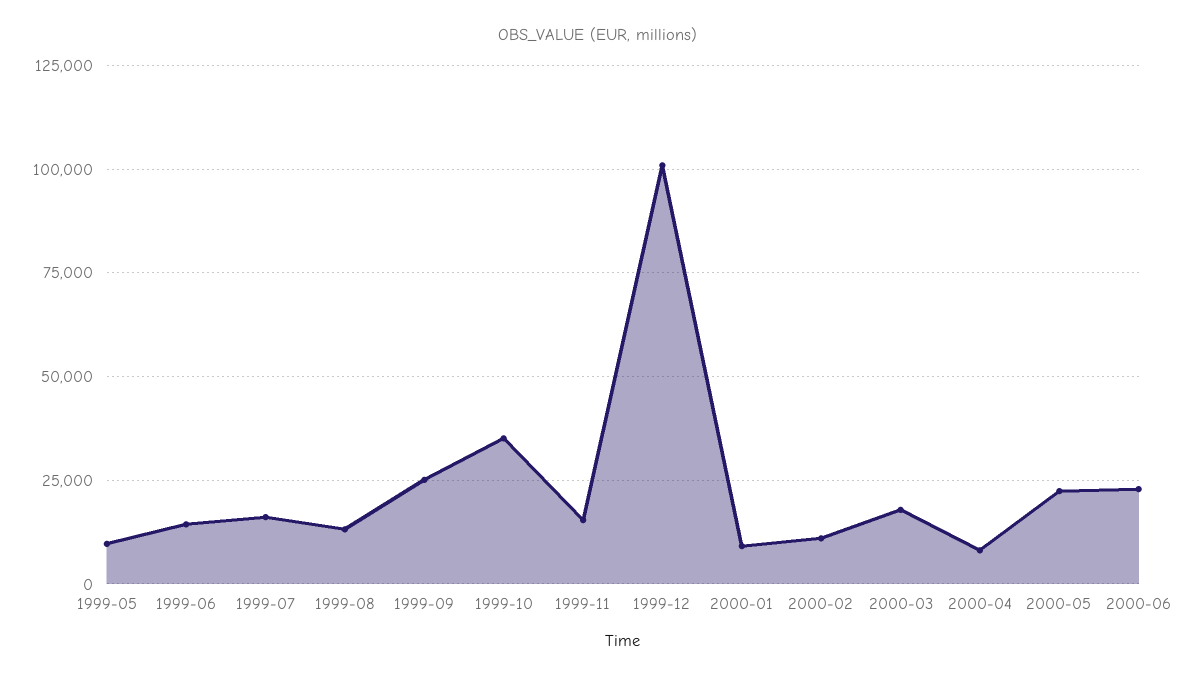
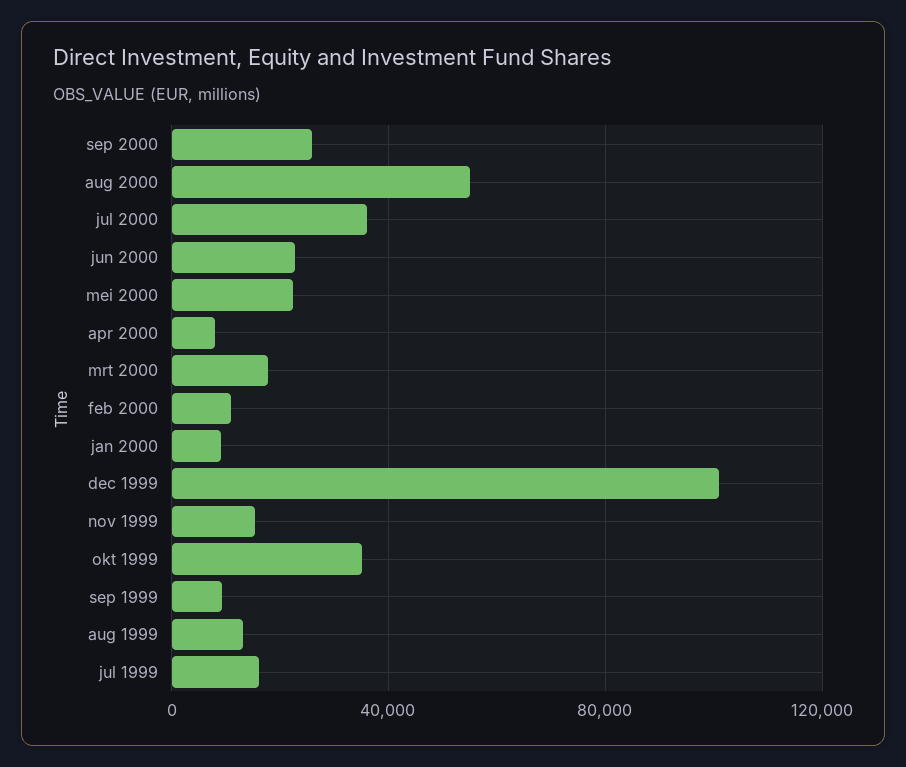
1999-05: 10000 -> none
1999-06: 15000 -> none
1999-09: 25000 -> 10000
sep 2000: none -> 25000
aug 2000: none -> 55000
jul 2000: none -> 35000

